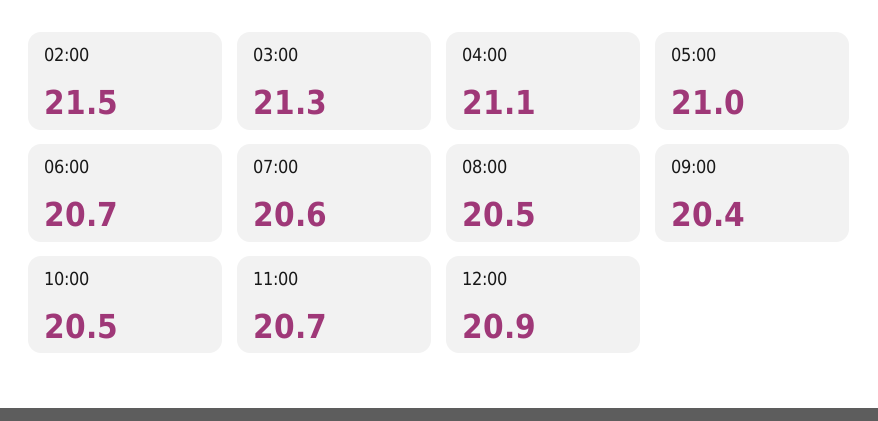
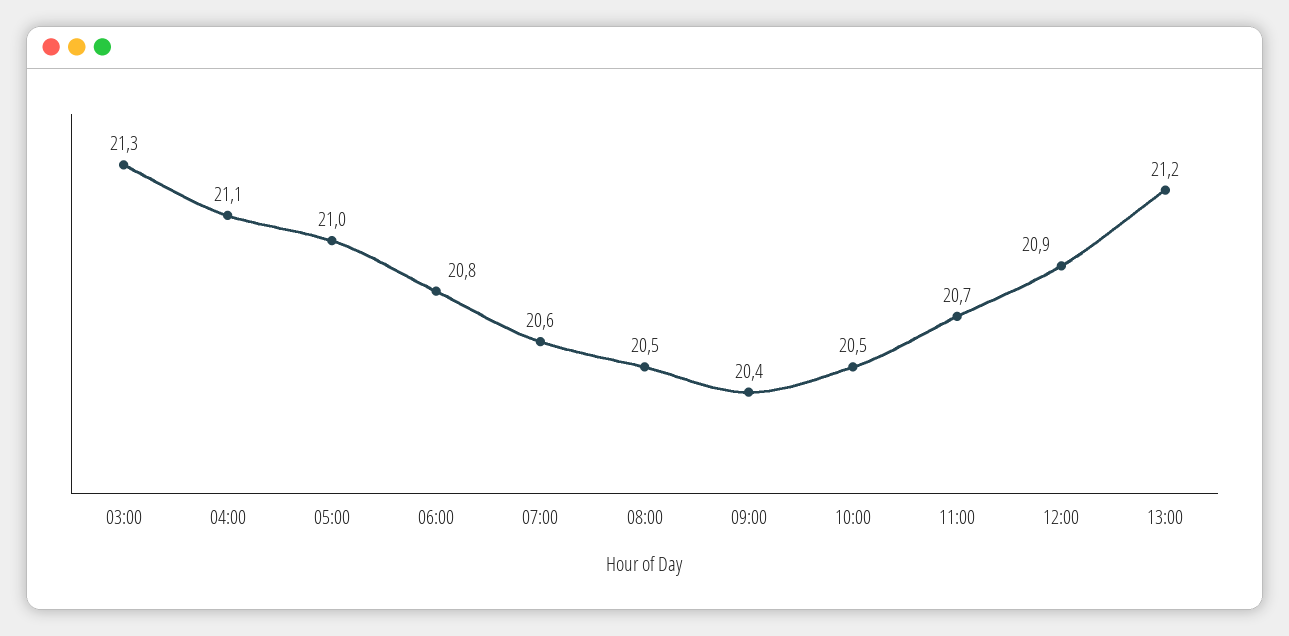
02:00: 21.5 -> none
06:00: 20.7 -> 20.8
13:00: none -> 21.2

